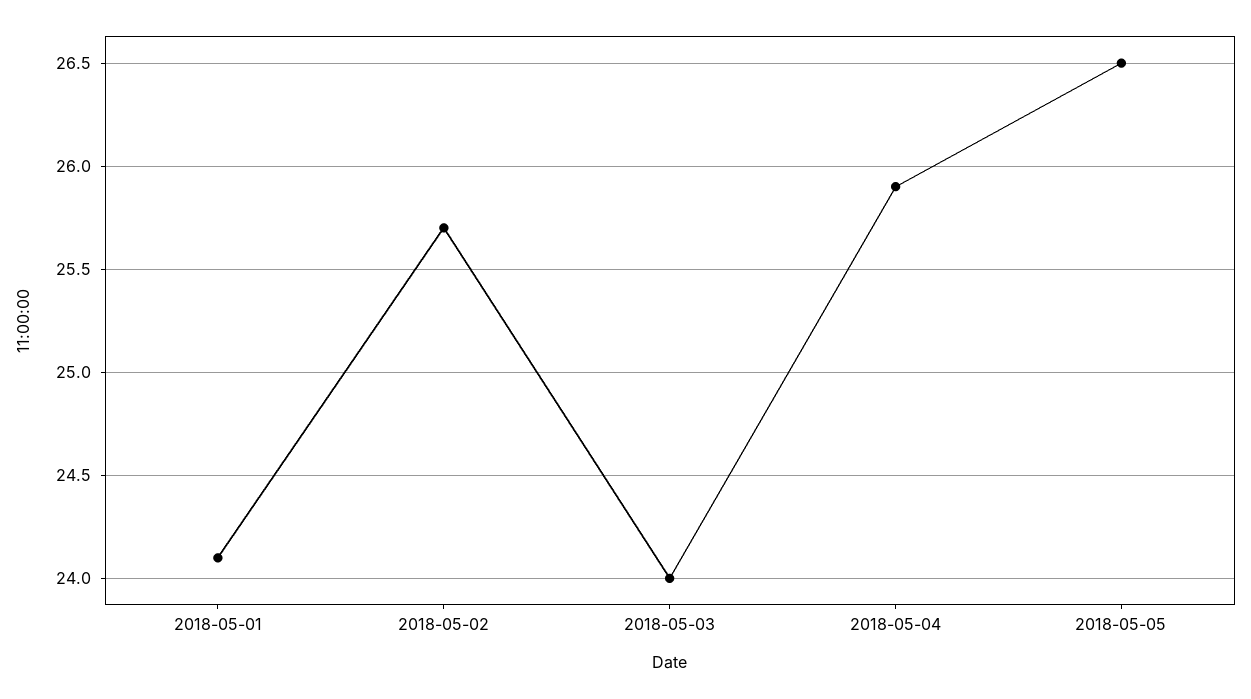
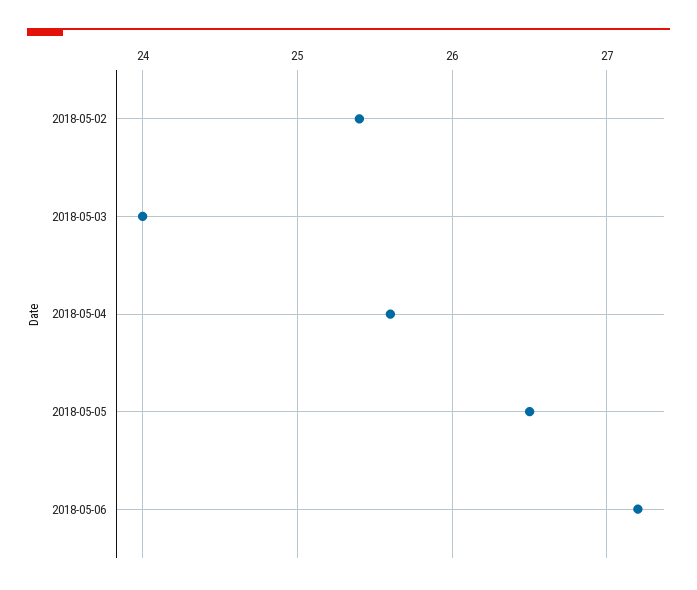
2018-05-01: 24.1 -> none
2018-05-02: 25.7 -> 25.4
2018-05-04: 25.9 -> 25.6
2018-05-06: none -> 27.2

